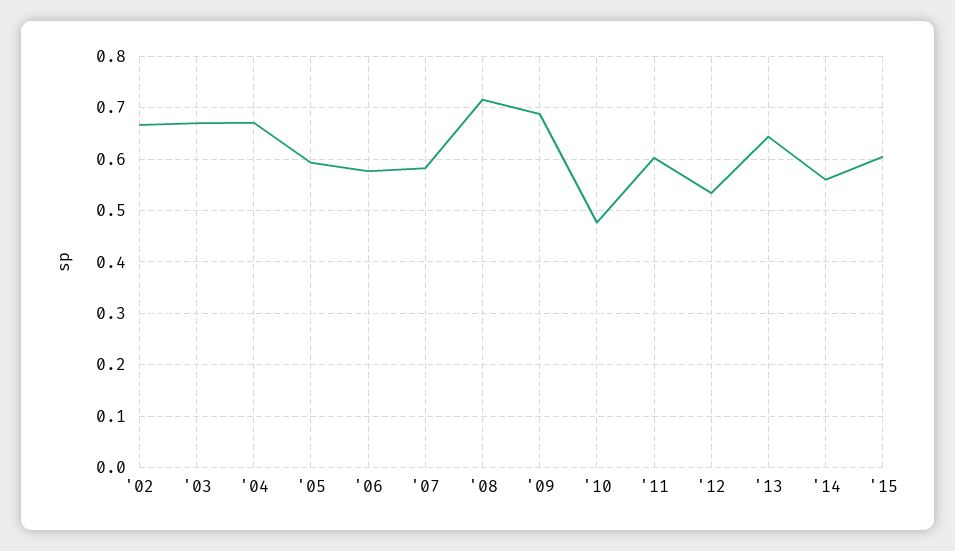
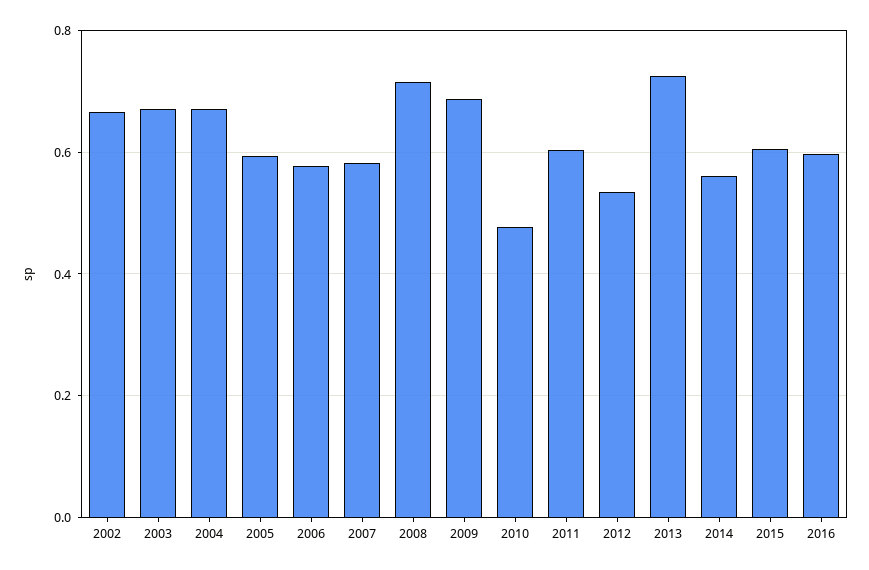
'13: 0.64 -> 0.72
2016: none -> 0.6

